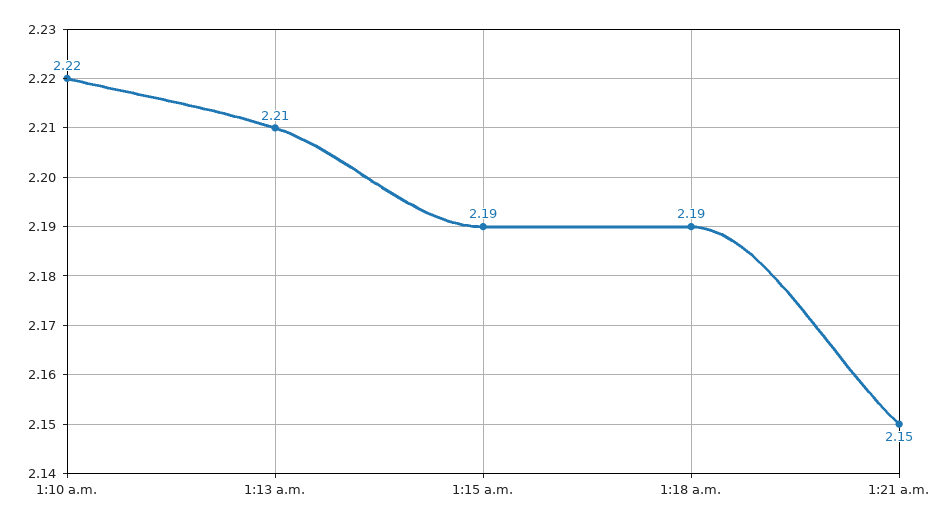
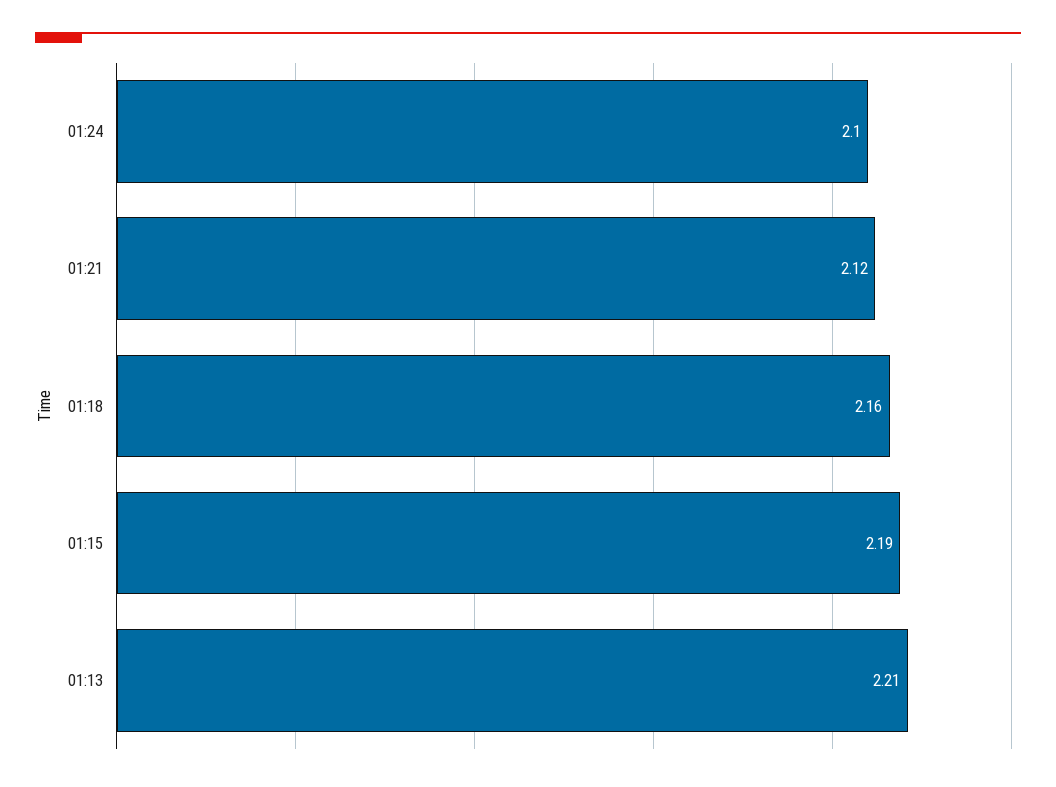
1:10 a.m.: 2.22 -> none
1:18 a.m.: 2.19 -> 2.16
1:21 a.m.: 2.15 -> 2.12
01:24: none -> 2.1

